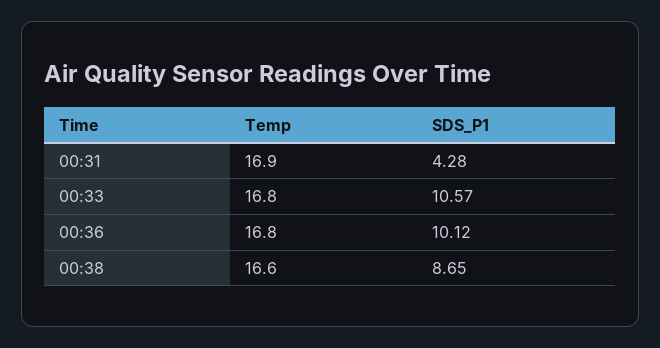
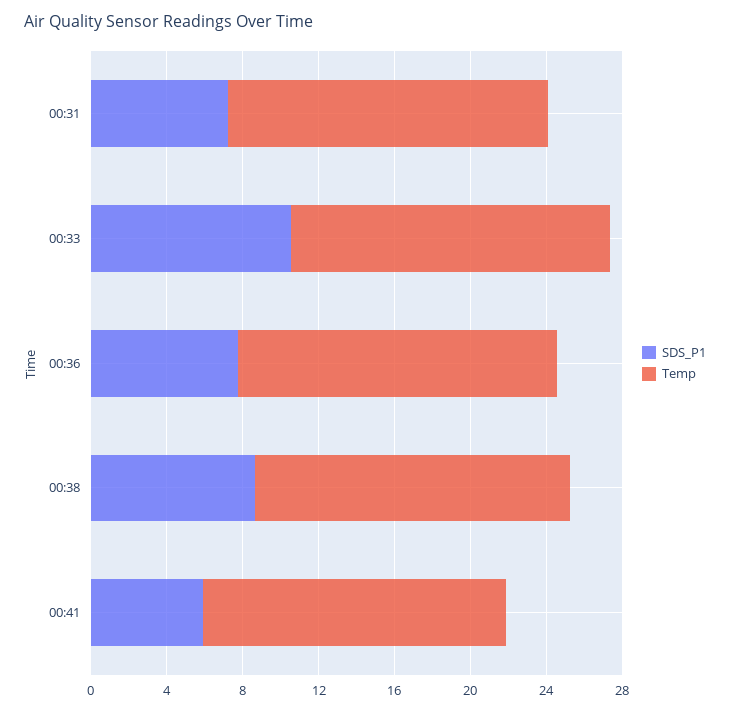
SDS_P1, 00:31: 4.28 -> 7
SDS_P1, 00:36: 10.12 -> 8
SDS_P1, 00:41: none -> 6
Temp, 00:41: none -> 16

